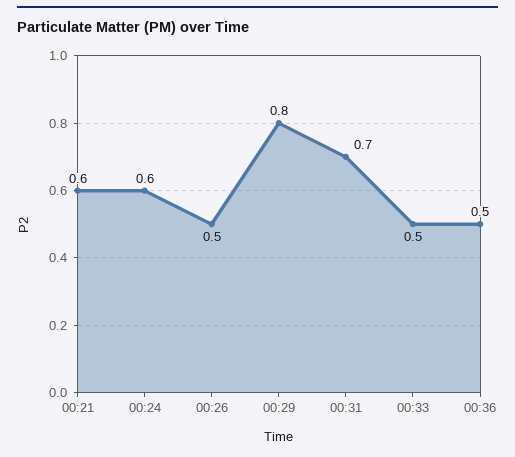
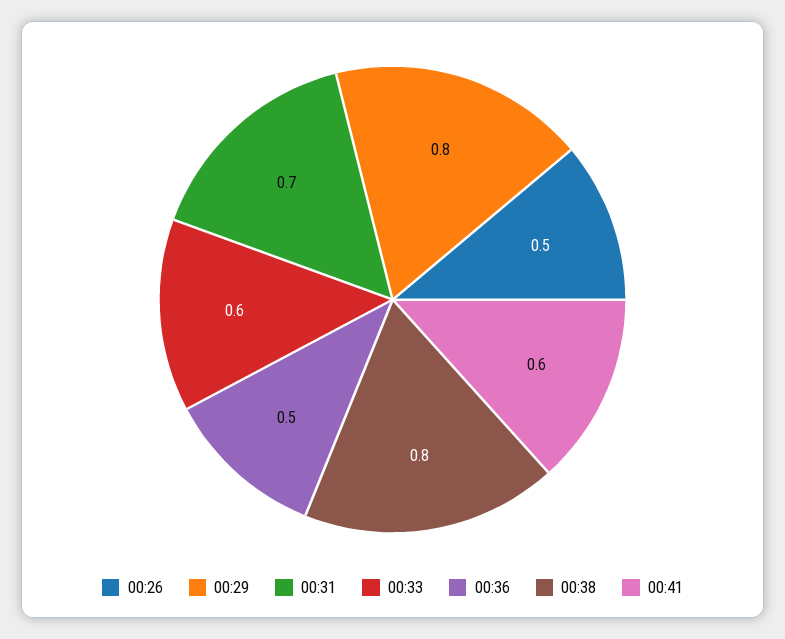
00:21: 0.6 -> none
00:24: 0.6 -> none
00:33: 0.5 -> 0.6
00:38: none -> 0.8
00:41: none -> 0.6

